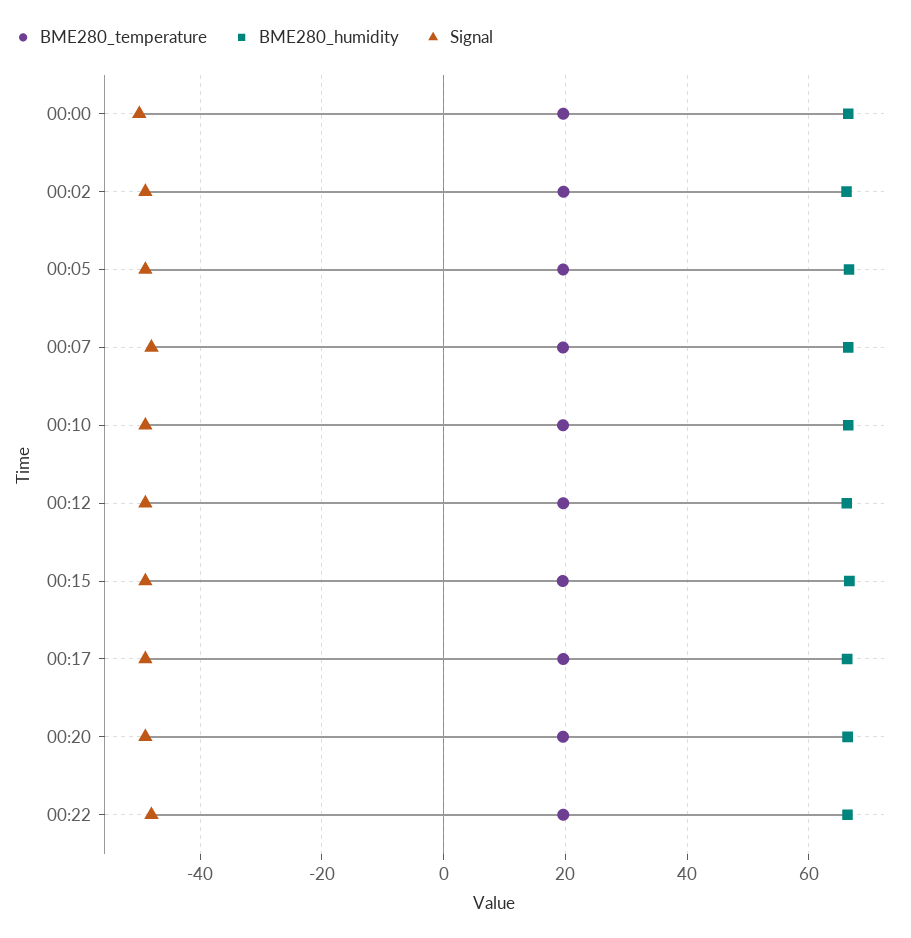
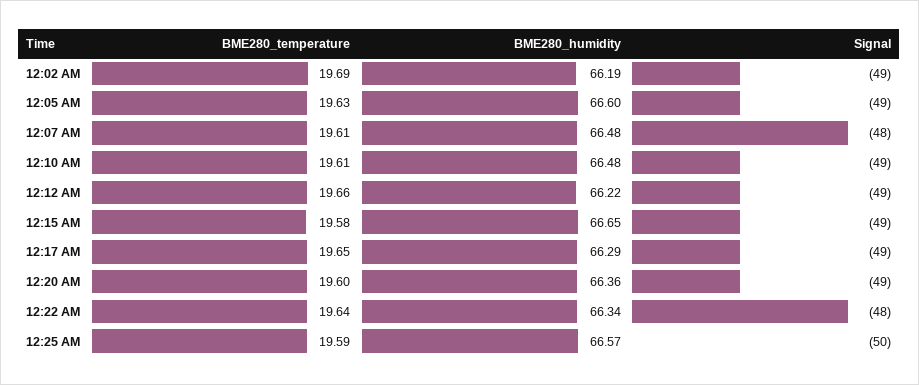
BME280_temperature, 00:00: 20 -> none
BME280_humidity, 00:00: 66 -> none
Signal, 00:00: -50 -> none
BME280_temperature, 12:25 AM: none -> 19.59
BME280_humidity, 12:25 AM: none -> 66.57
Signal, 12:25 AM: none -> -50

